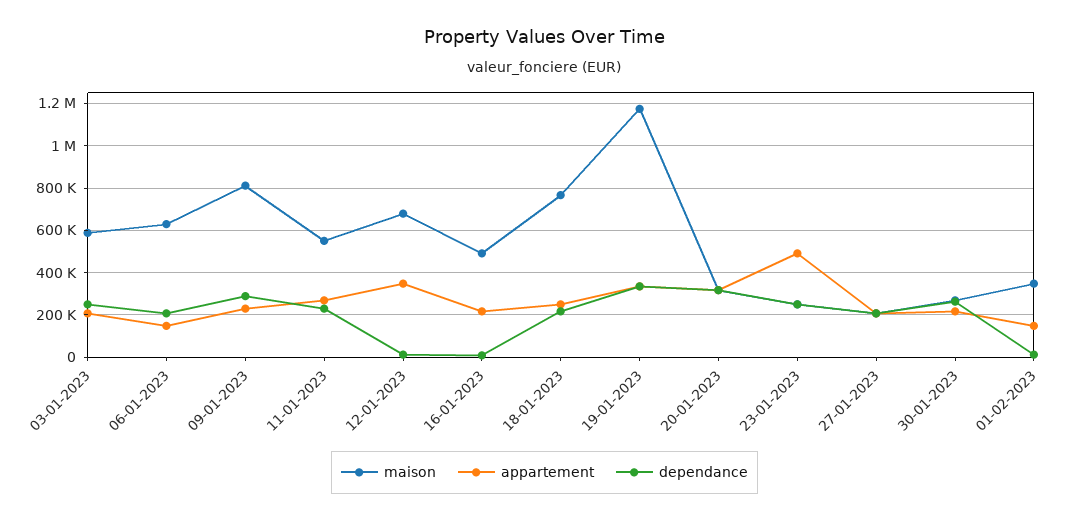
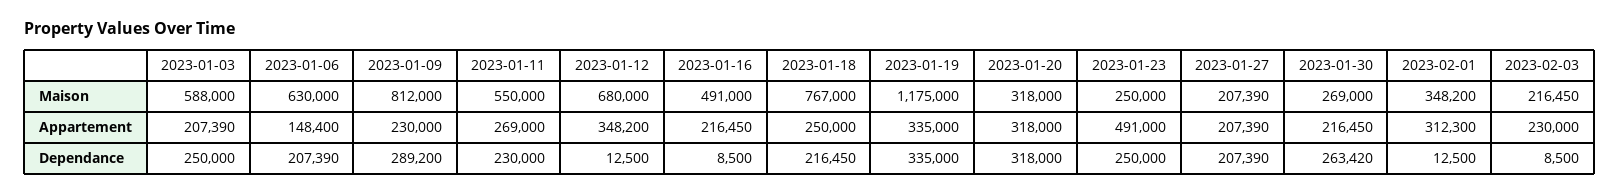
appartement, 01-02-2023: 150000 -> 312300
maison, 2023-02-03: none -> 216450
appartement, 2023-02-03: none -> 230000
dependance, 2023-02-03: none -> 8500

